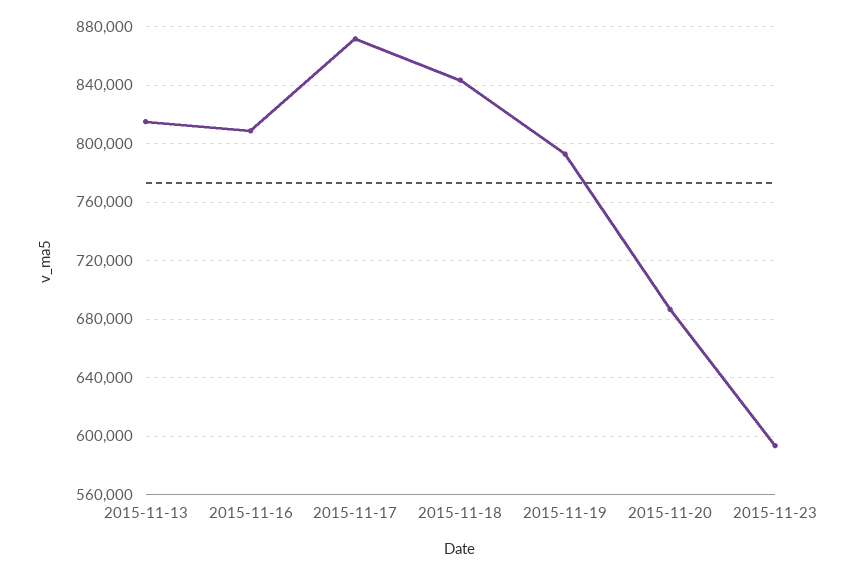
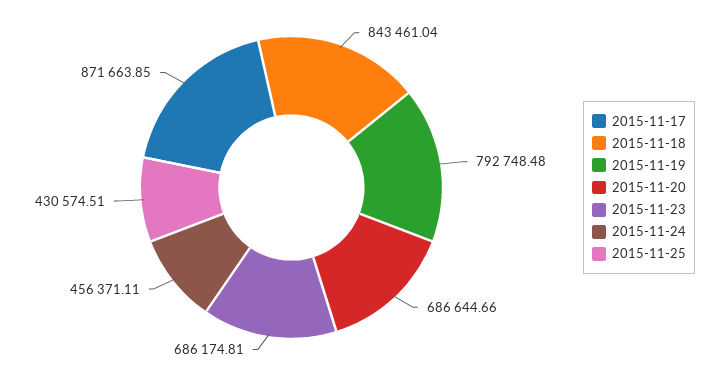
2015-11-13: 815000 -> none
2015-11-16: 810000 -> none
2015-11-23: 595000 -> 686174.81
2015-11-24: none -> 456371.11
2015-11-25: none -> 430574.51

